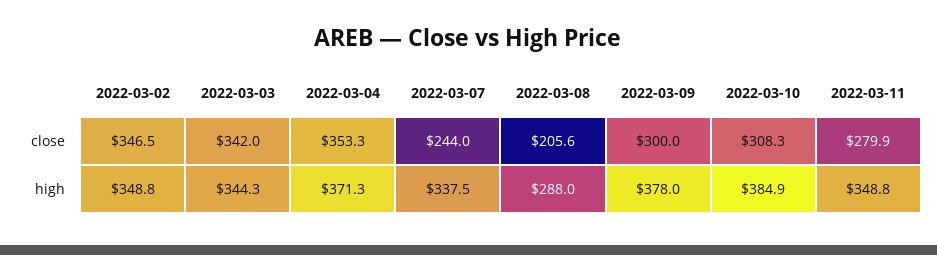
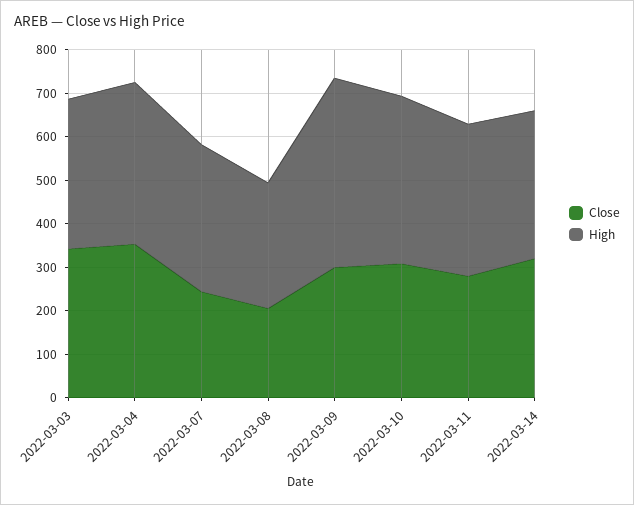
close, 2022-03-02: 346.5 -> none
high, 2022-03-02: 348.8 -> none
high, 2022-03-09: 378 -> 440
close, 2022-03-14: none -> 320
high, 2022-03-14: none -> 340

